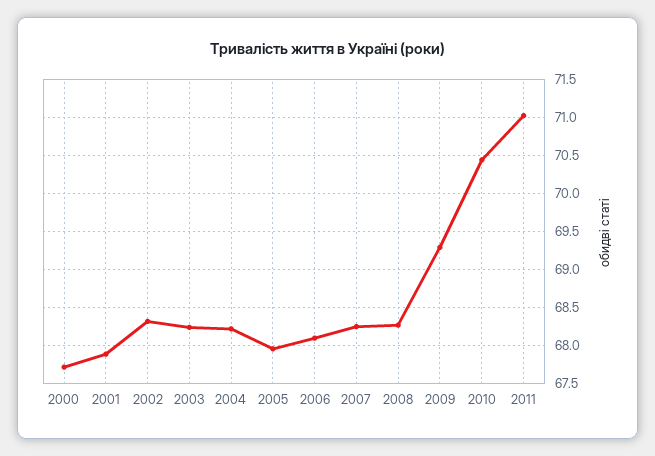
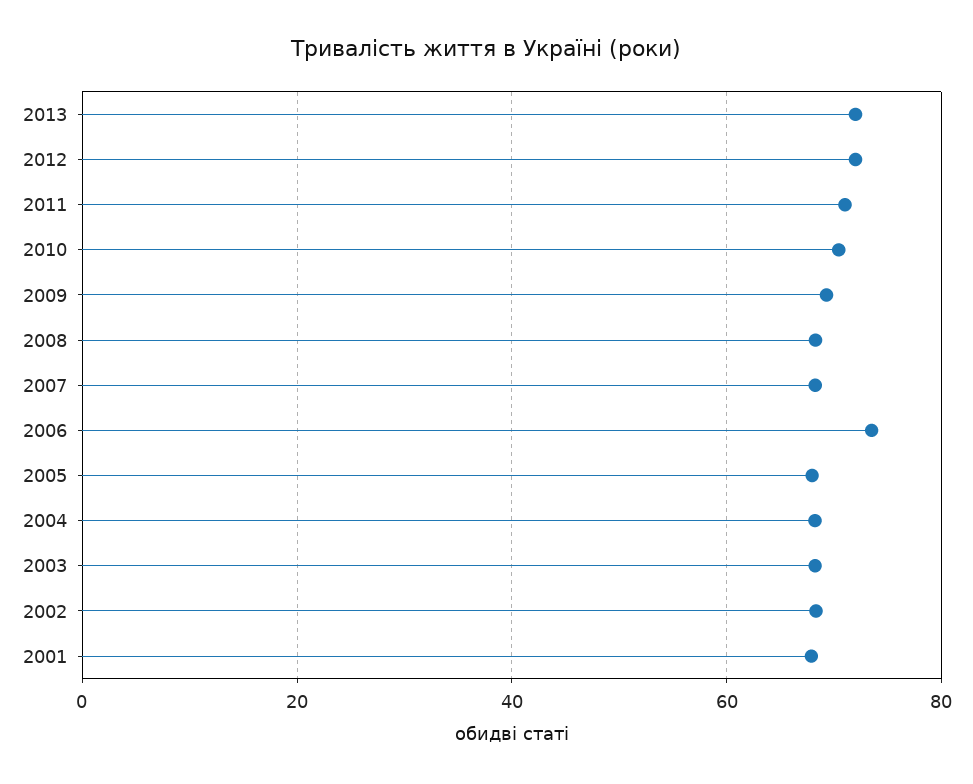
2000: 67.7 -> none
2006: 68.1 -> 74
2013: none -> 72
2012: none -> 72

